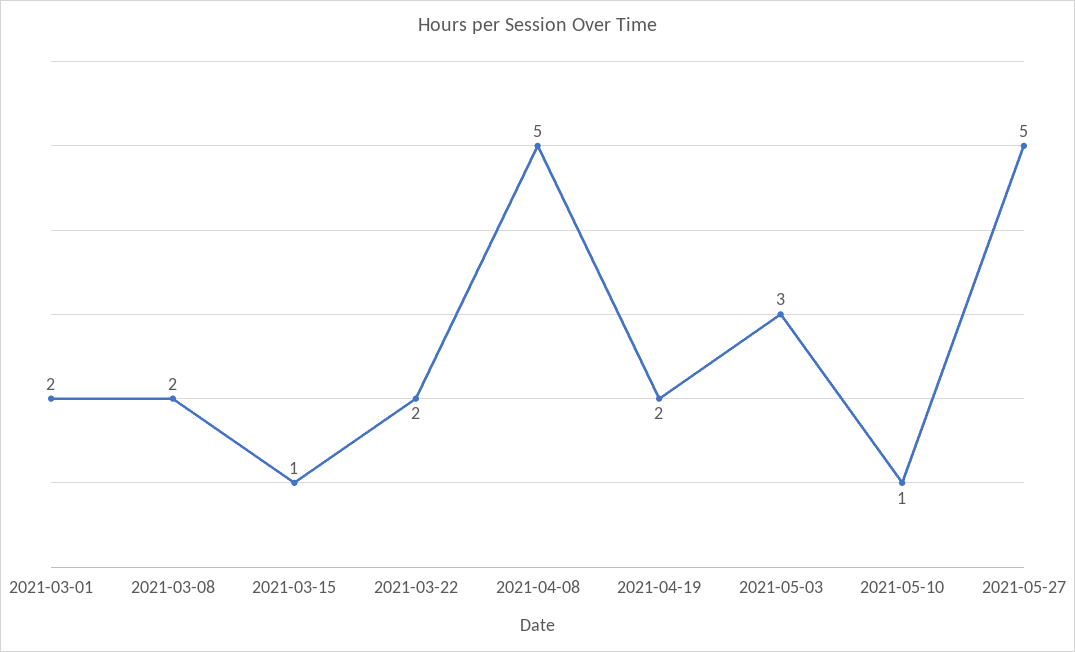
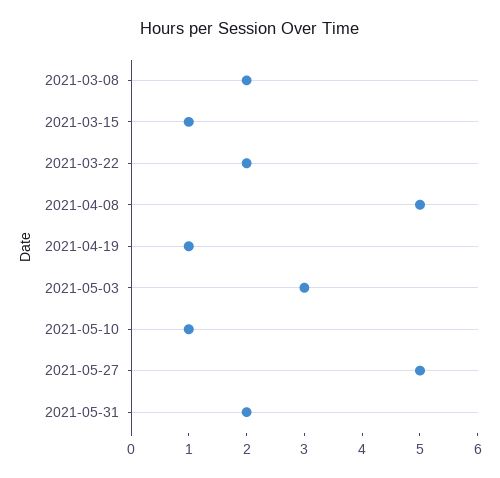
2021-03-01: 2 -> none
2021-04-19: 2 -> 1
2021-05-31: none -> 2

